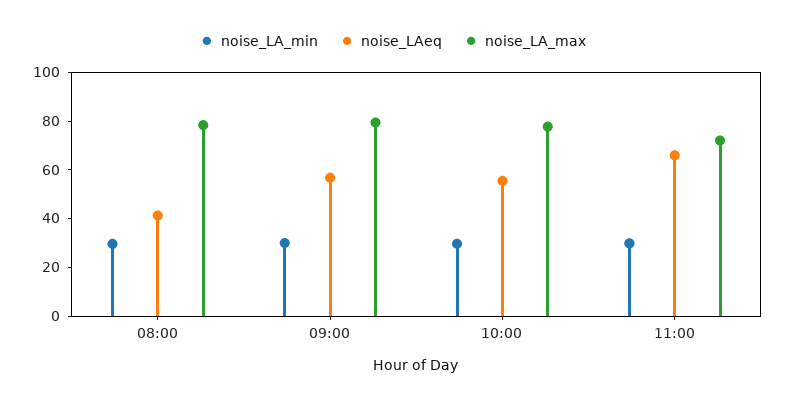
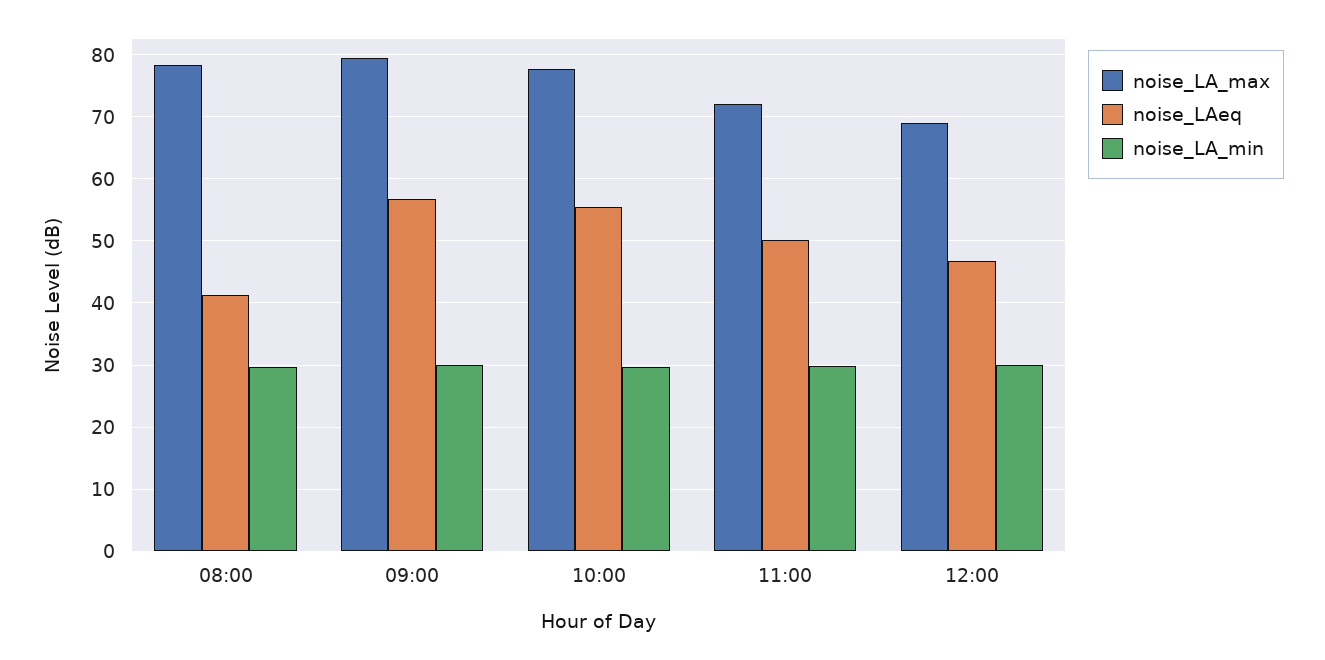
noise_LAeq, 11:00: 65 -> 50
noise_LA_max, 12:00: none -> 69
noise_LAeq, 12:00: none -> 47
noise_LA_min, 12:00: none -> 30

